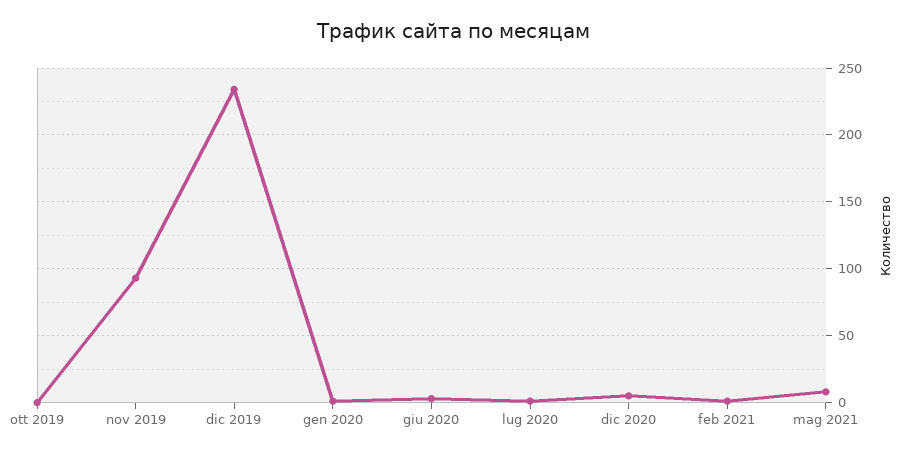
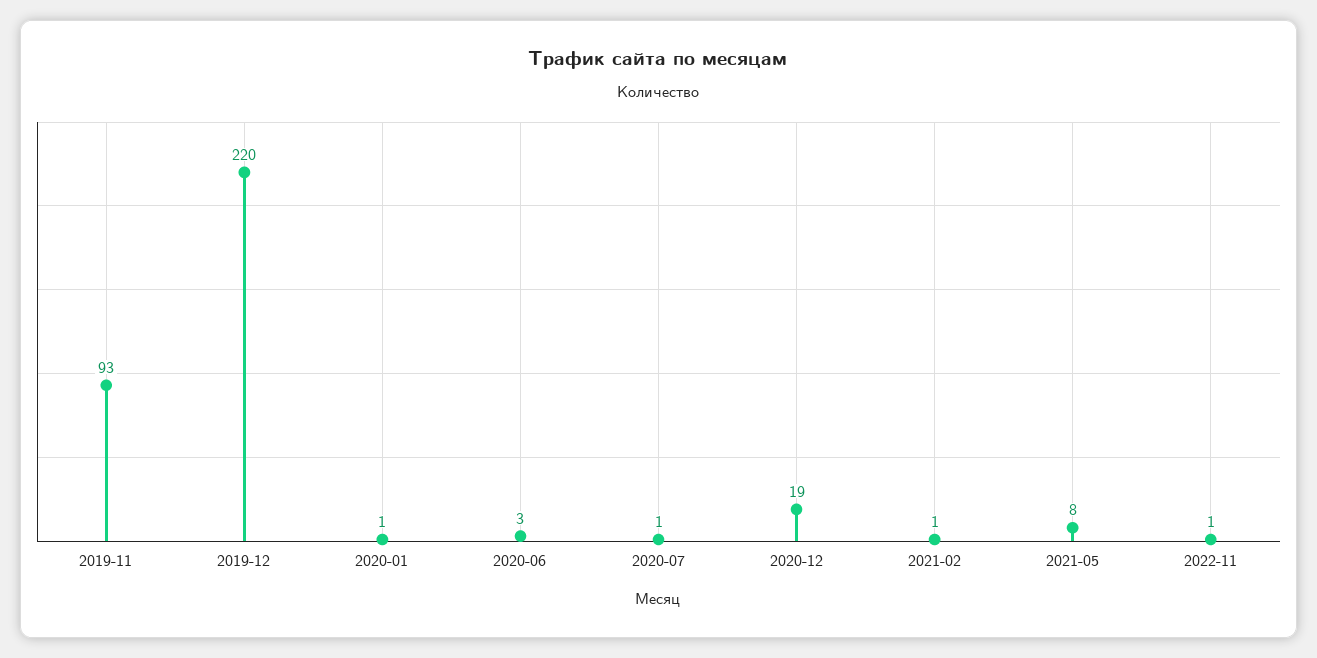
ott 2019: 0 -> none
dic 2019: 235 -> 220
dic 2020: 5 -> 19
2022-11: none -> 1

